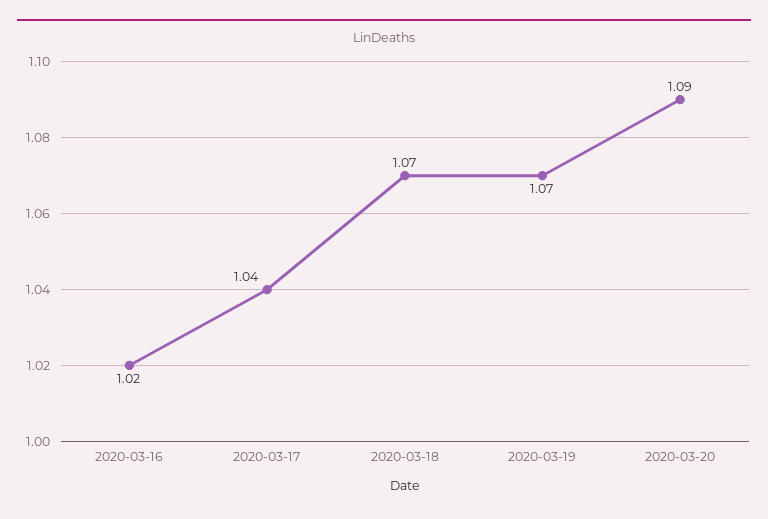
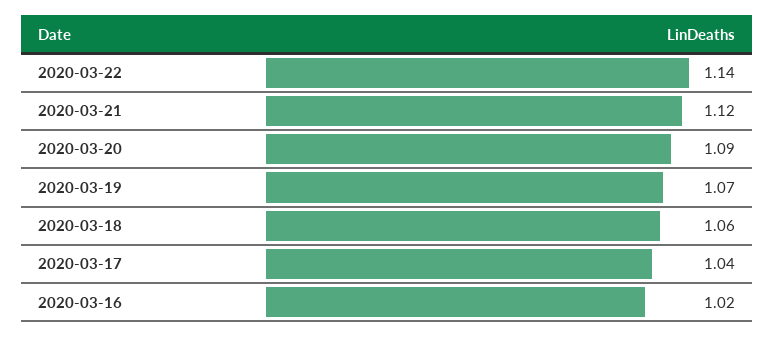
2020-03-18: 1.07 -> 1.06
2020-03-22: none -> 1.14
2020-03-21: none -> 1.12

